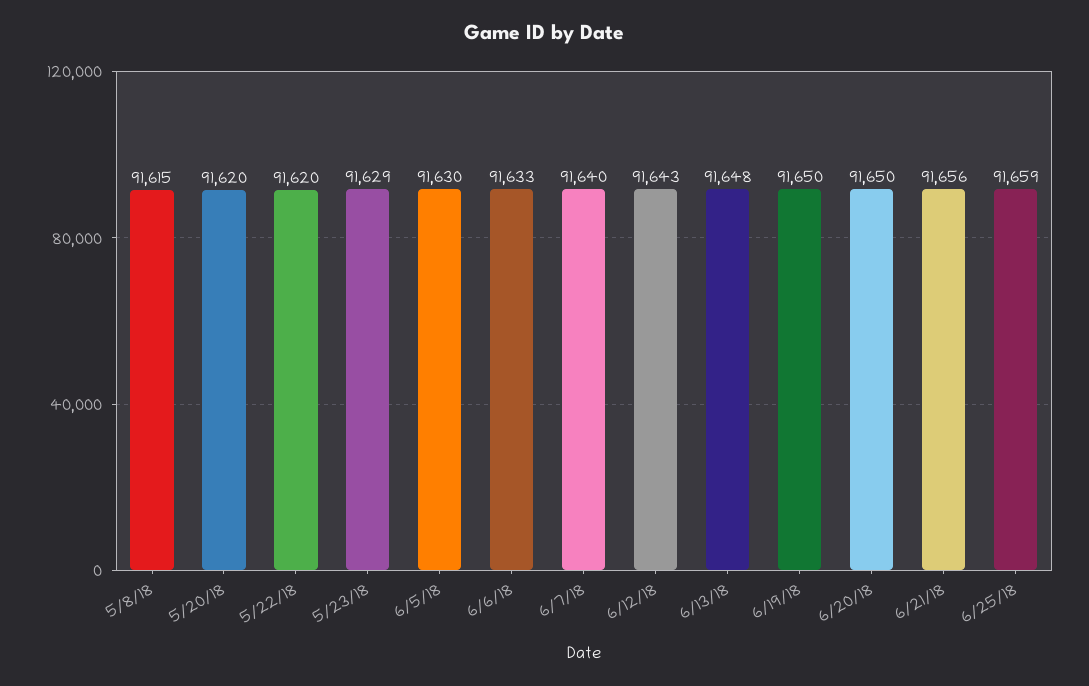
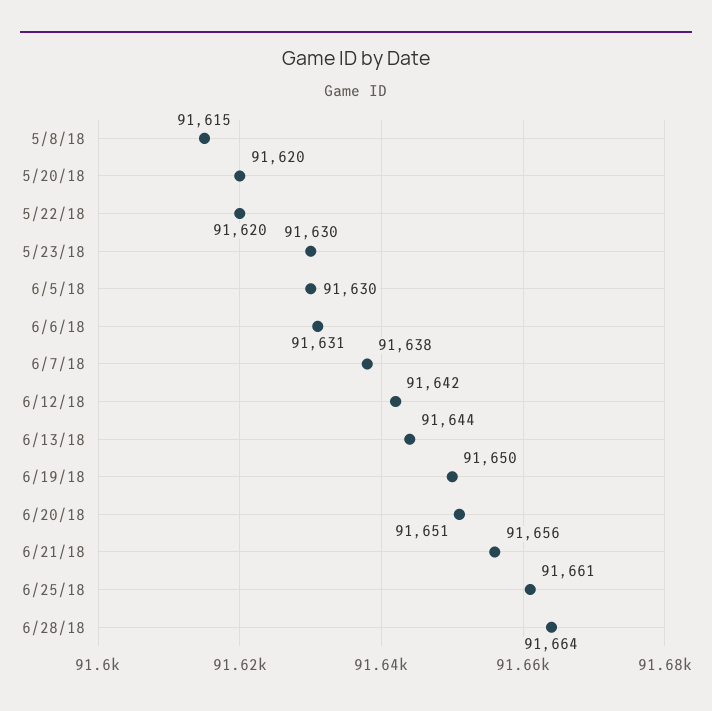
5/23/18: 91629 -> 91630
6/6/18: 91633 -> 91631
6/7/18: 91640 -> 91638
6/12/18: 91643 -> 91642
6/13/18: 91648 -> 91644
6/20/18: 91650 -> 91651
6/25/18: 91659 -> 91661
6/28/18: none -> 91664

